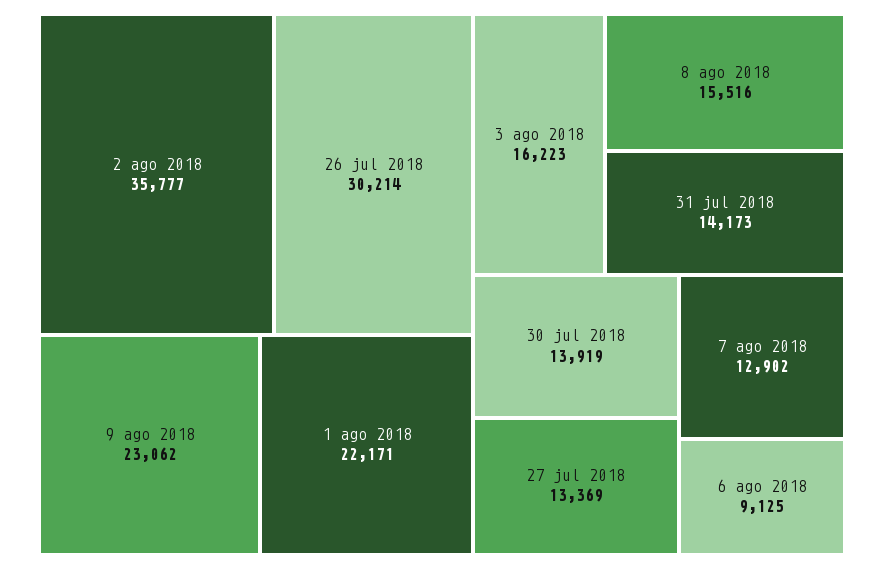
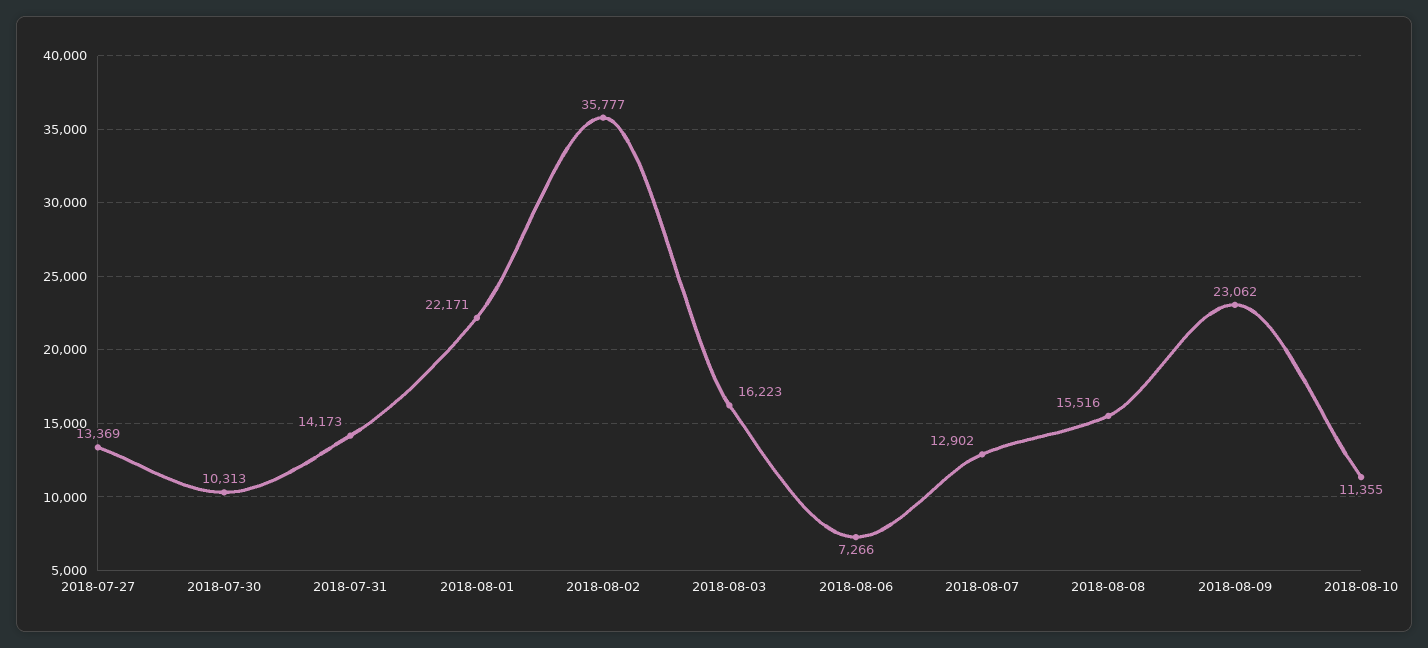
26 jul 2018: 30214 -> none
30 jul 2018: 13919 -> 10313
6 ago 2018: 9125 -> 7266
2018-08-10: none -> 11355

